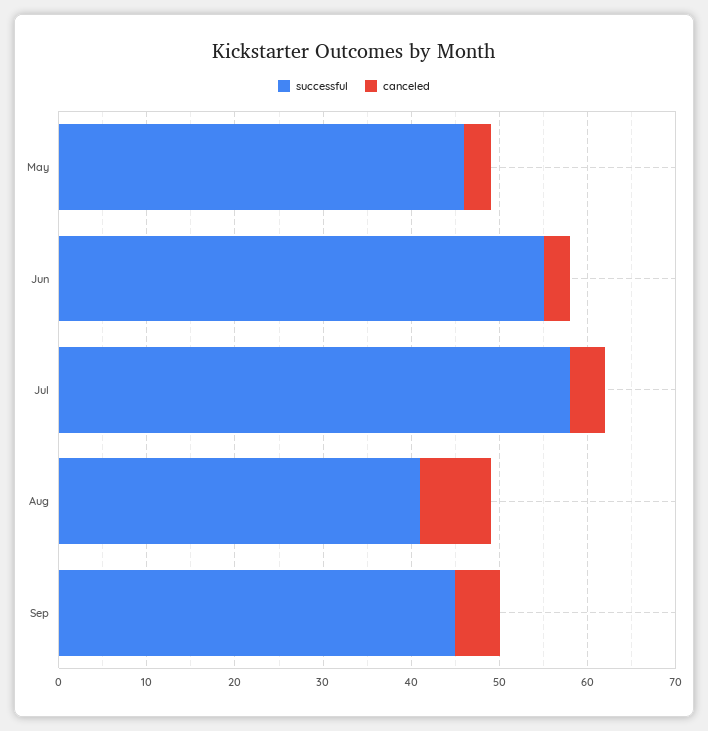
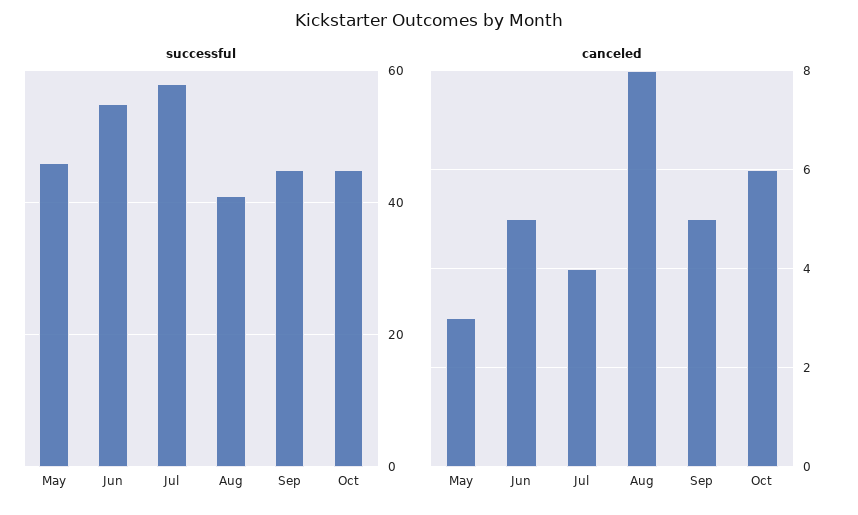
canceled, Jun: 3 -> 5
successful, Oct: none -> 45
canceled, Oct: none -> 6

